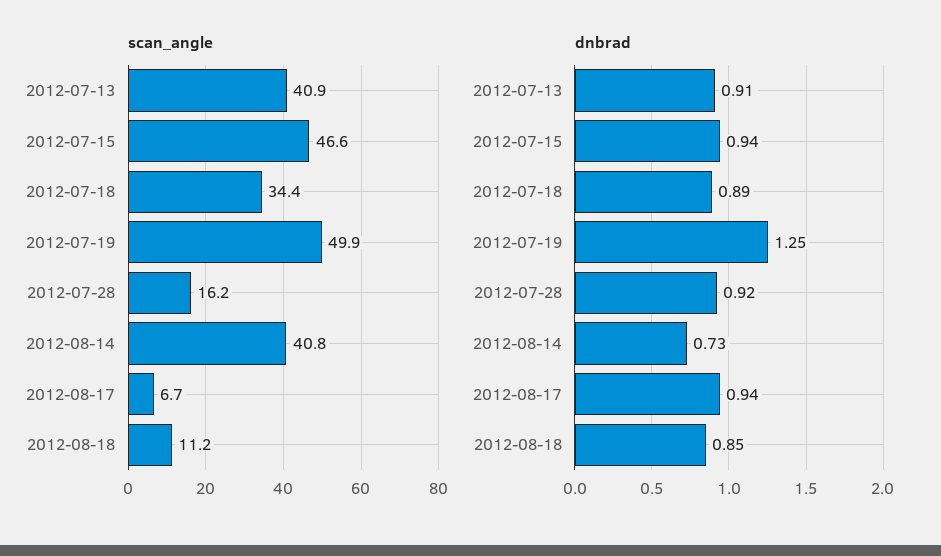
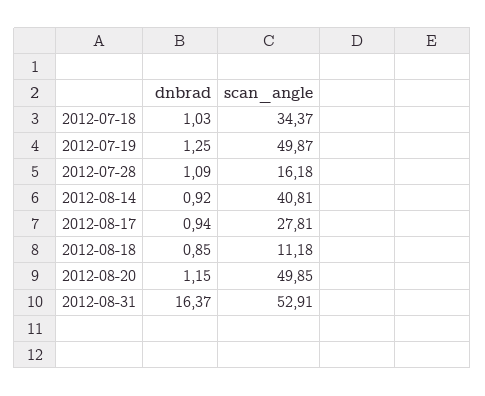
scan_angle, 2012-07-13: 40.9 -> none
scan_angle, 2012-07-15: 46.6 -> none
scan_angle, 2012-08-17: 6.7 -> 27.81
dnbrad, 2012-07-13: 0.91 -> none
dnbrad, 2012-07-15: 0.94 -> none
dnbrad, 2012-07-18: 0.89 -> 1.03
dnbrad, 2012-07-28: 0.92 -> 1.09
dnbrad, 2012-08-14: 0.73 -> 0.92
dnbrad, 2012-08-20: none -> 1.15
scan_angle, 2012-08-20: none -> 49.85
dnbrad, 2012-08-31: none -> 16.37
scan_angle, 2012-08-31: none -> 52.91

